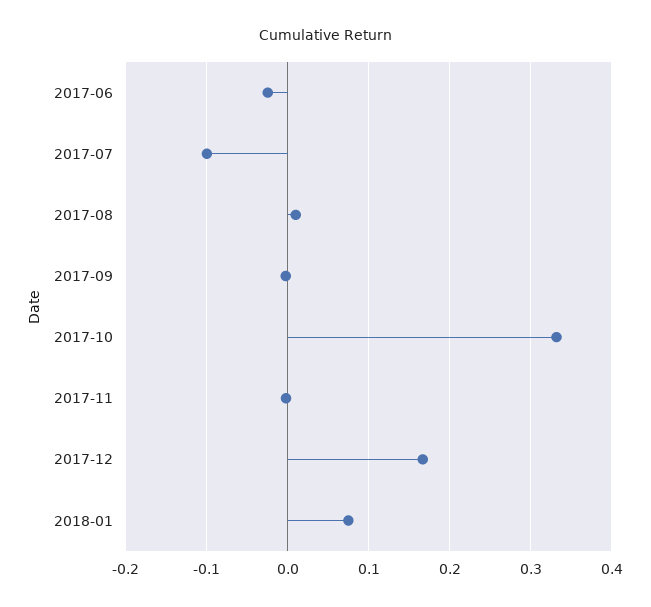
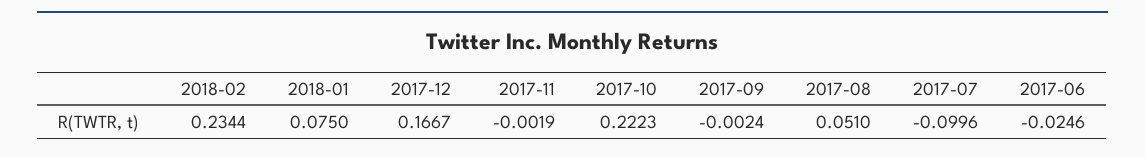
2017-08: 0.01 -> 0.051
2017-10: 0.33 -> 0.2223
2018-02: none -> 0.2344

